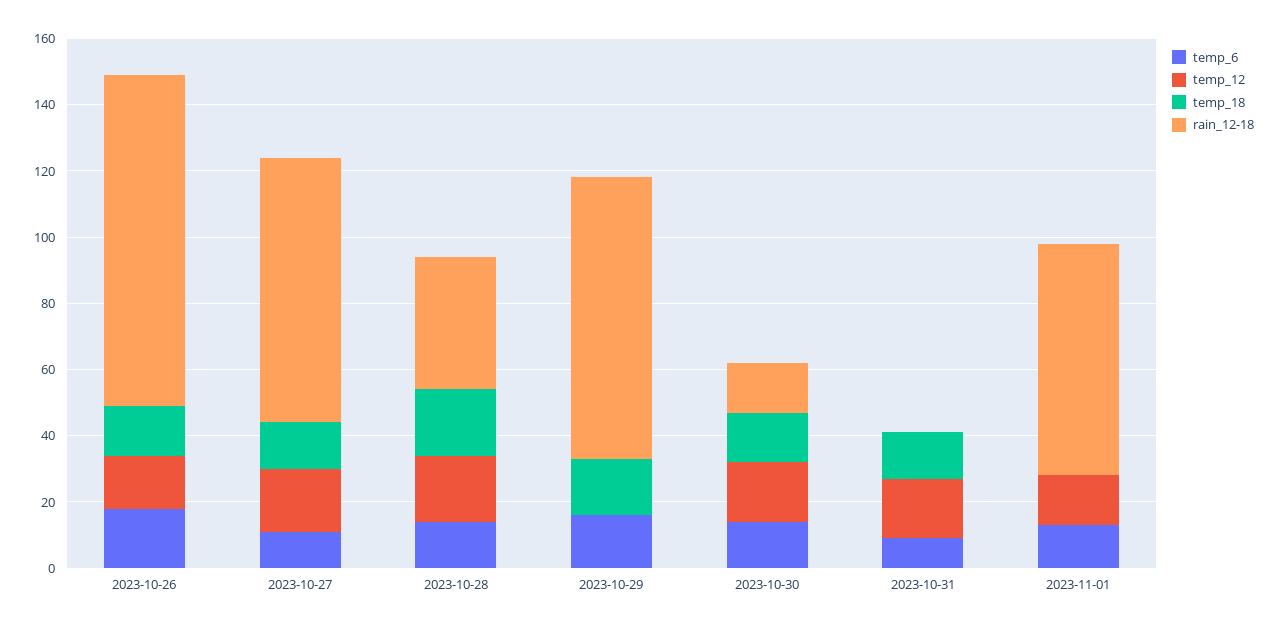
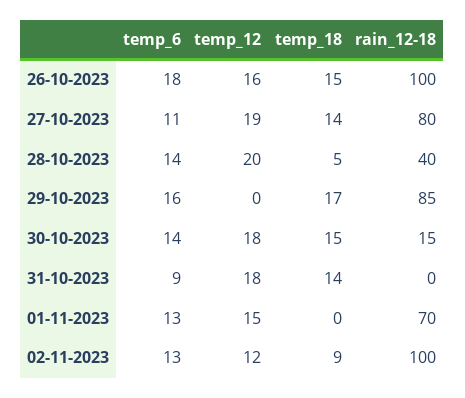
temp_18, 2023-10-28: 20 -> 5
temp_6, 02-11-2023: none -> 13
temp_12, 02-11-2023: none -> 12
temp_18, 02-11-2023: none -> 9
rain_12-18, 02-11-2023: none -> 100

